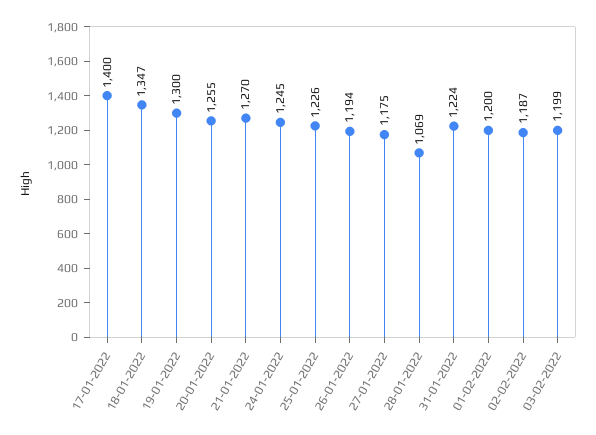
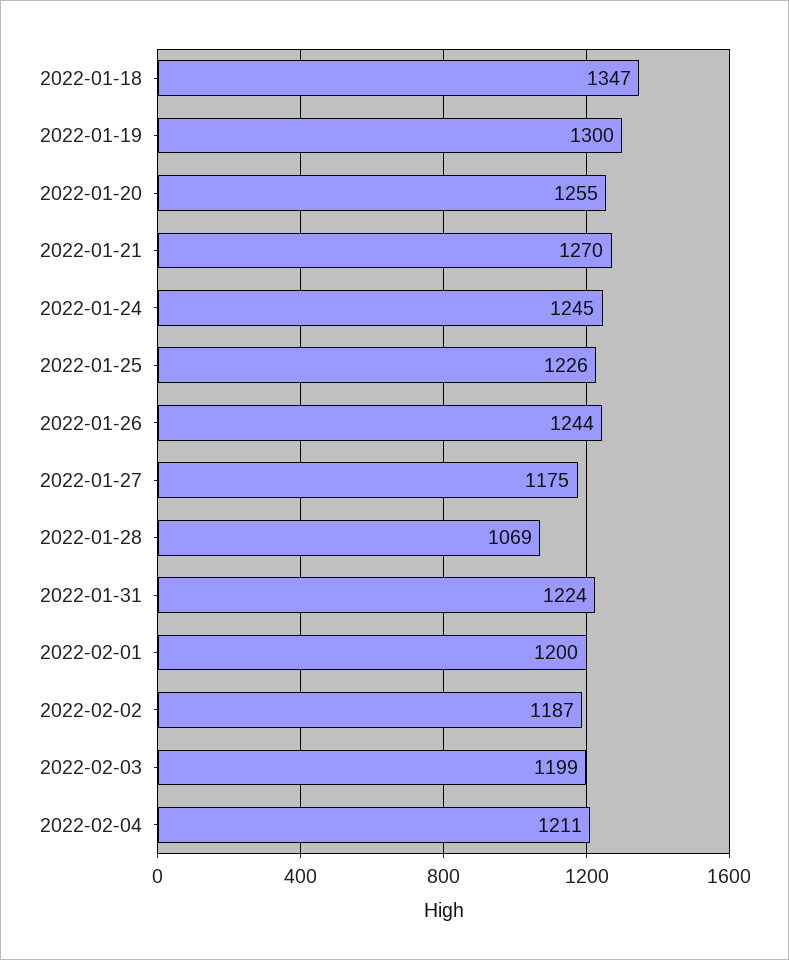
17-01-2022: 1400 -> none
26-01-2022: 1194 -> 1244
2022-02-04: none -> 1211

